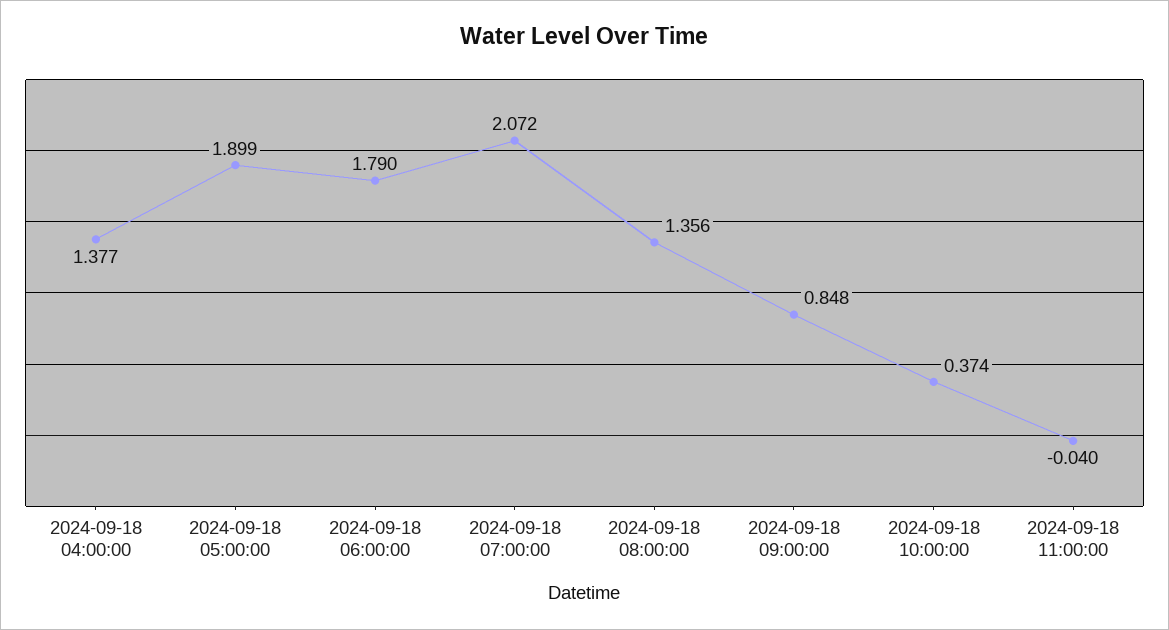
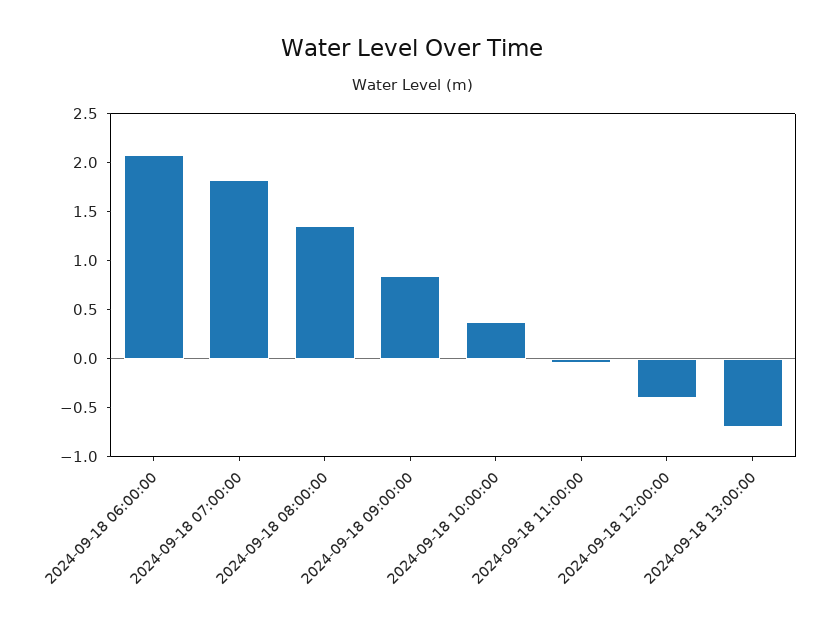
2024-09-18 04:00:00: 1.377 -> none
2024-09-18 05:00:00: 1.899 -> none
2024-09-18 06:00:00: 1.79 -> 2.1
2024-09-18 07:00:00: 2.072 -> 1.8
2024-09-18 12:00:00: none -> -0.4
2024-09-18 13:00:00: none -> -0.7

